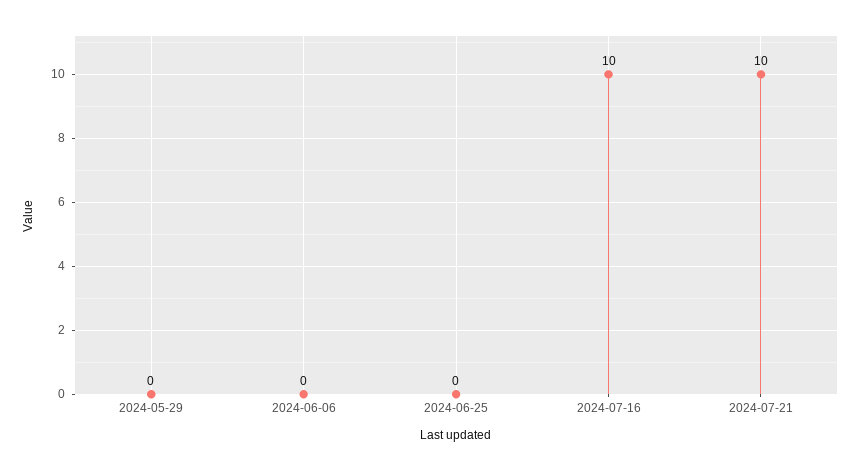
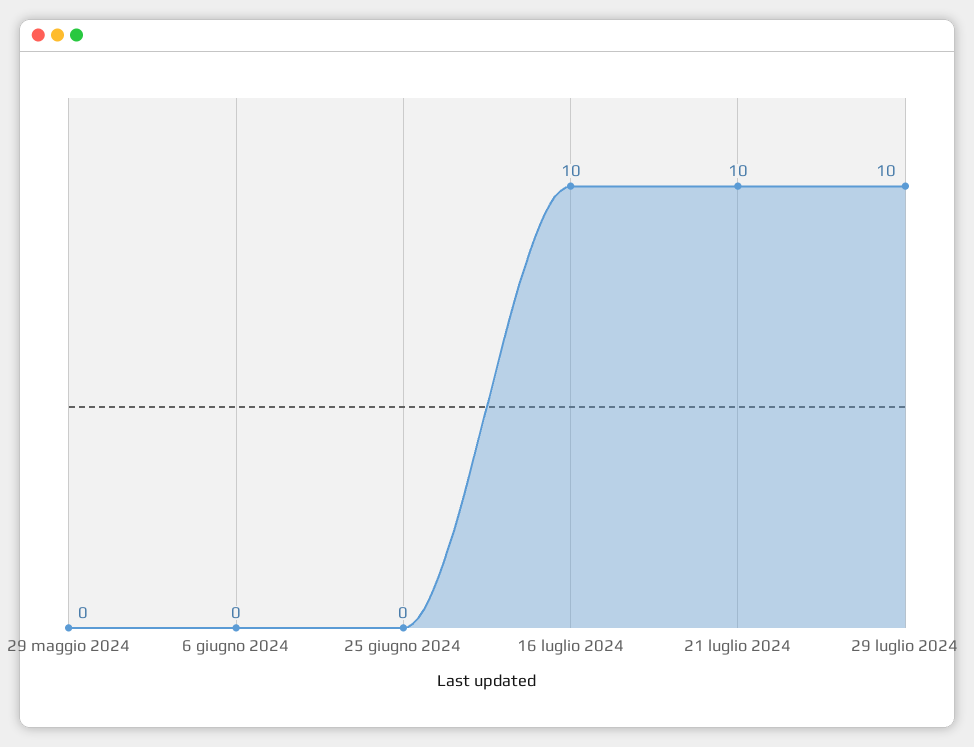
29 luglio 2024: none -> 10

